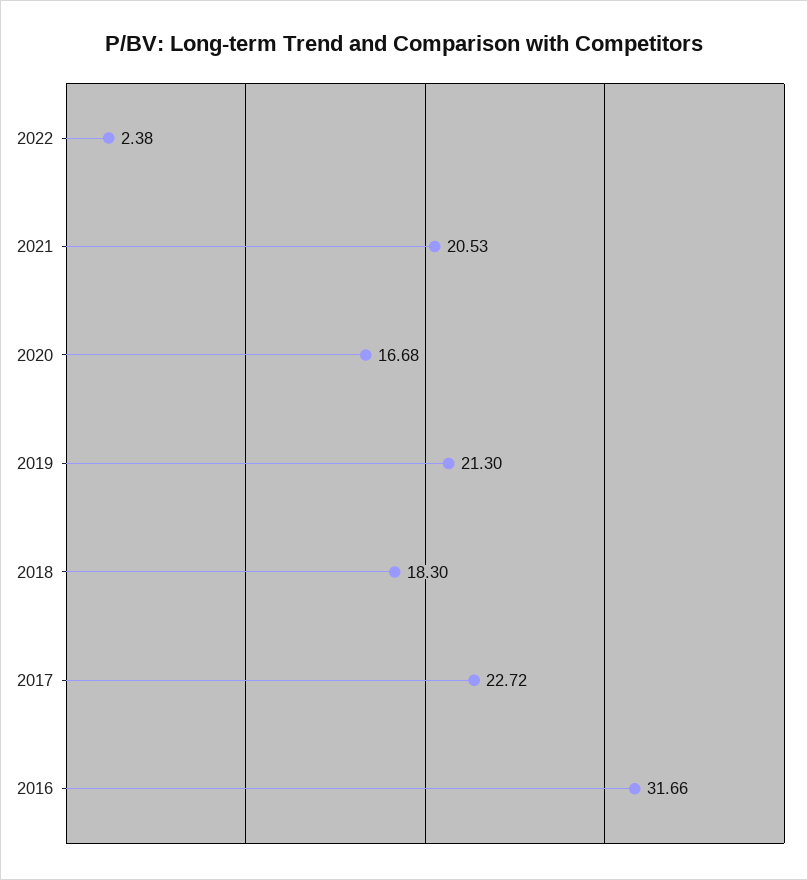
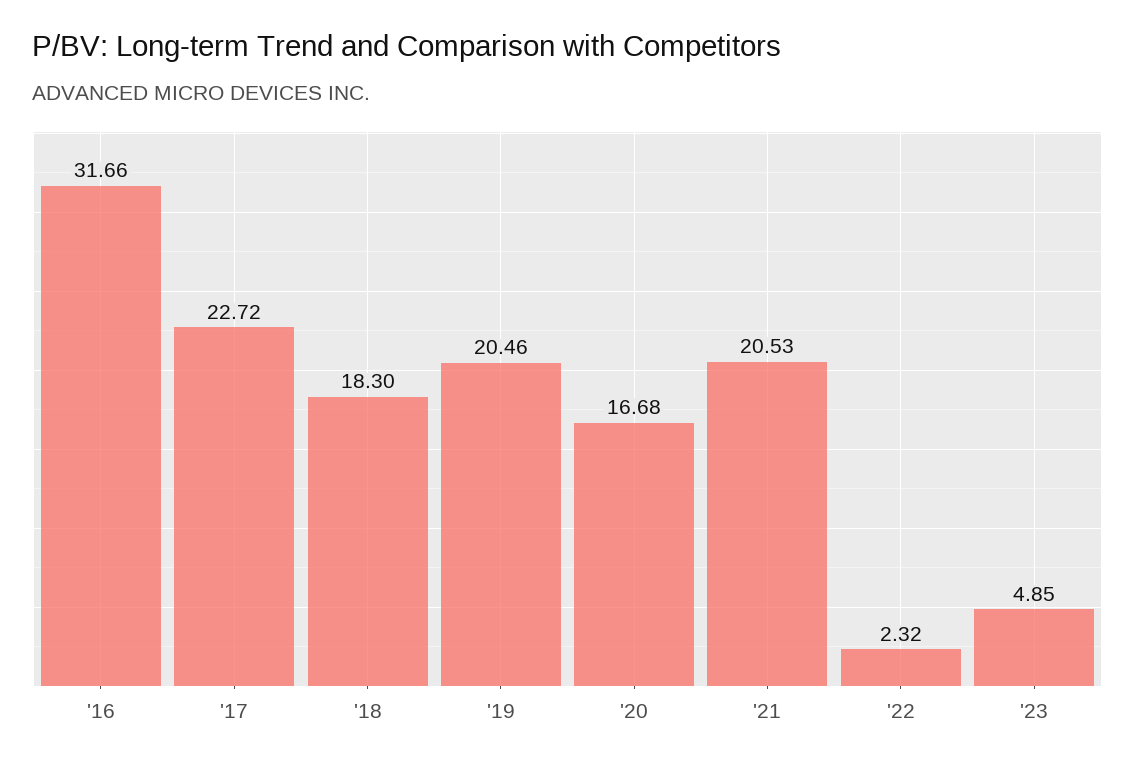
2022: 2.38 -> 2.32
2019: 21.3 -> 20.46
'23: none -> 4.85

